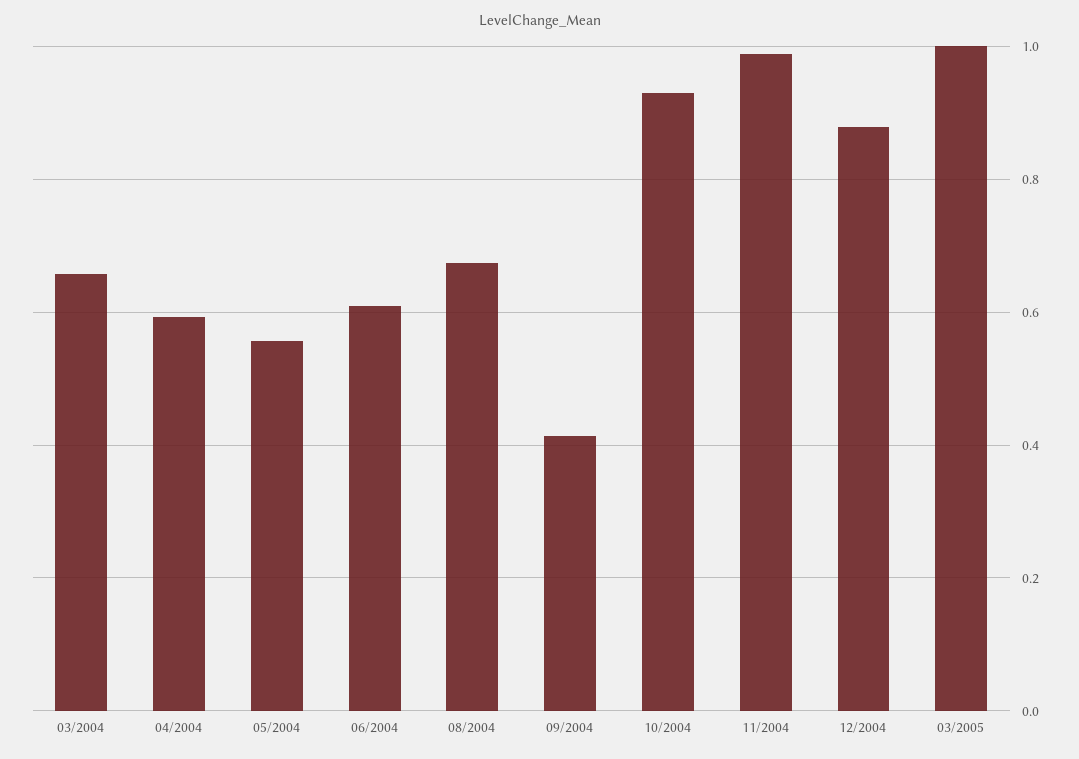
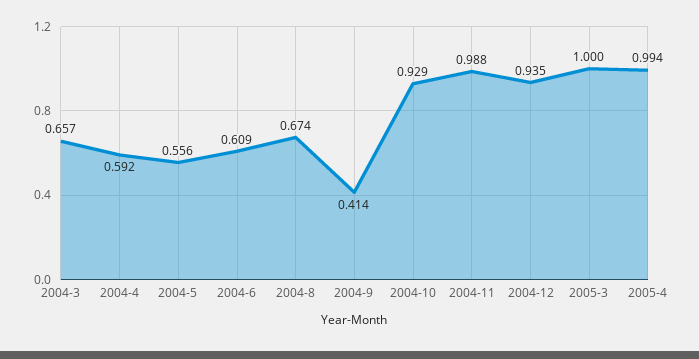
12/2004: 0.88 -> 0.935
2005-4: none -> 0.994

